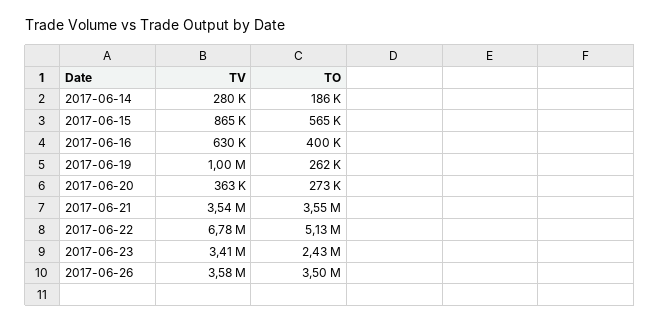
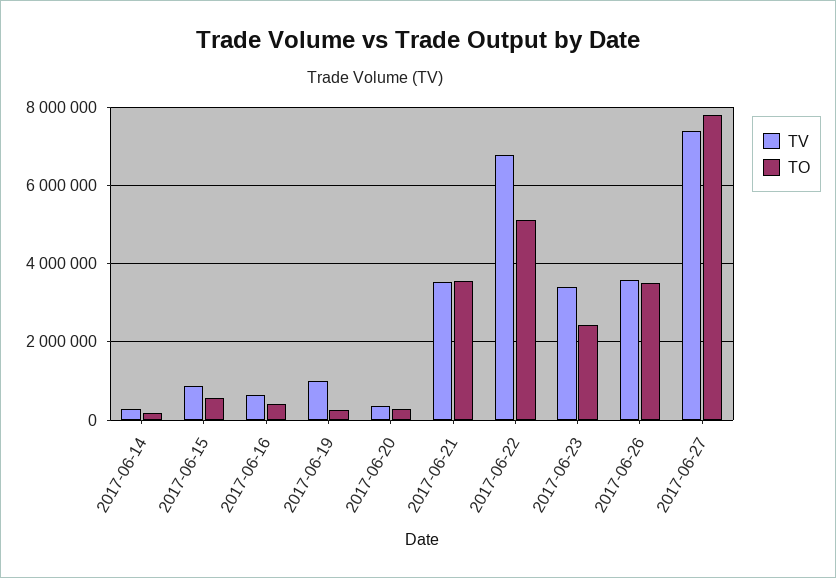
TV, 2017-06-27: none -> 7400000
TO, 2017-06-27: none -> 7800000

